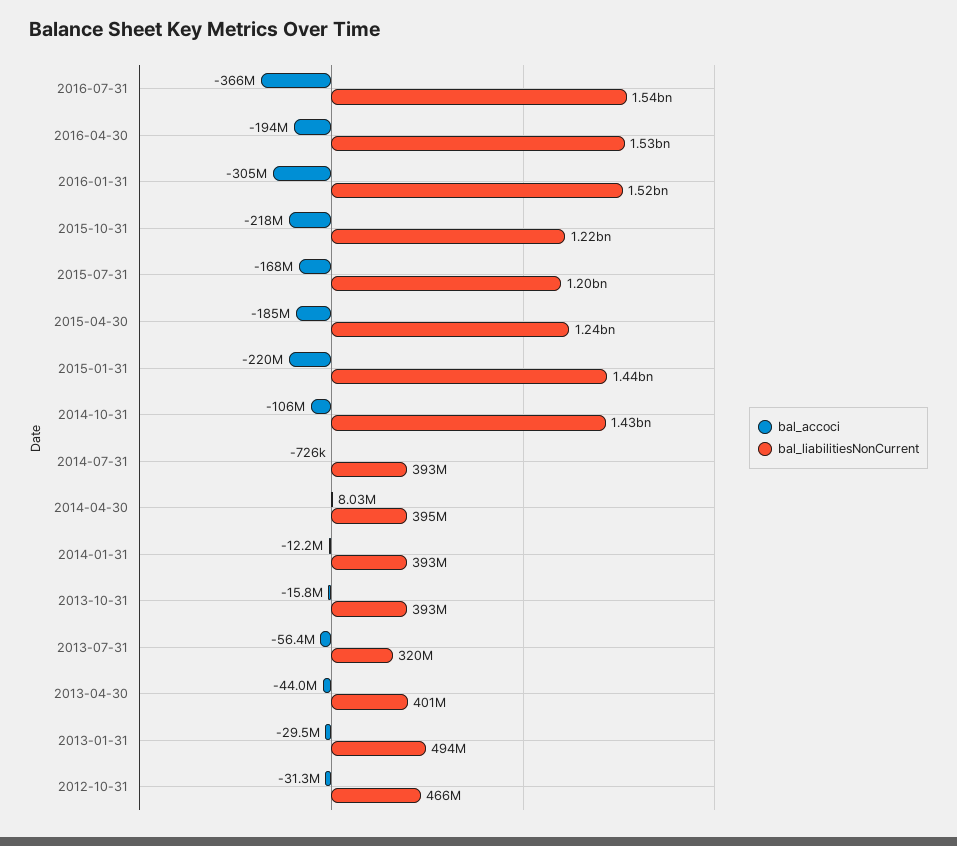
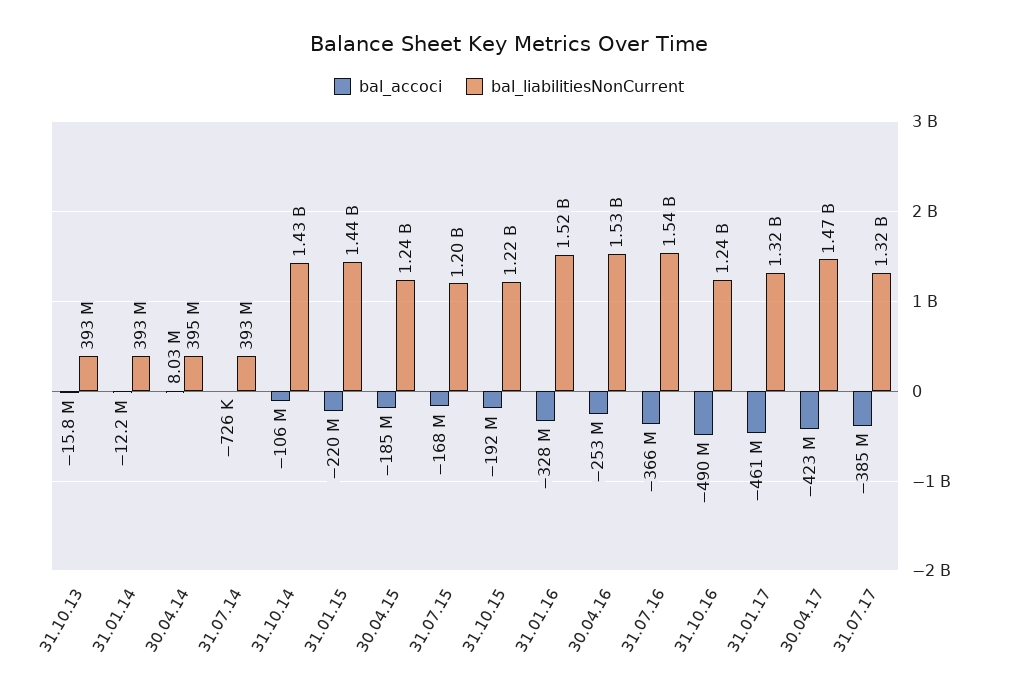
bal_accoci, 2016-04-30: -194000000 -> -253000000
bal_accoci, 2016-01-31: -305000000 -> -328000000
bal_accoci, 2015-10-31: -218000000 -> -192000000
bal_accoci, 2013-07-31: -56400000 -> none
bal_liabilitiesNonCurrent, 2013-07-31: 320000000 -> none
bal_accoci, 2013-04-30: -44000000 -> none
bal_liabilitiesNonCurrent, 2013-04-30: 401000000 -> none
bal_accoci, 2013-01-31: -29500000 -> none
bal_liabilitiesNonCurrent, 2013-01-31: 494000000 -> none
bal_accoci, 2012-10-31: -31300000 -> none
bal_liabilitiesNonCurrent, 2012-10-31: 466000000 -> none
bal_accoci, 31.10.16: none -> -490000000
bal_liabilitiesNonCurrent, 31.10.16: none -> 1240000000
bal_accoci, 31.01.17: none -> -461000000
bal_liabilitiesNonCurrent, 31.01.17: none -> 1320000000
bal_accoci, 30.04.17: none -> -423000000
bal_liabilitiesNonCurrent, 30.04.17: none -> 1470000000
bal_accoci, 31.07.17: none -> -385000000
bal_liabilitiesNonCurrent, 31.07.17: none -> 1320000000

